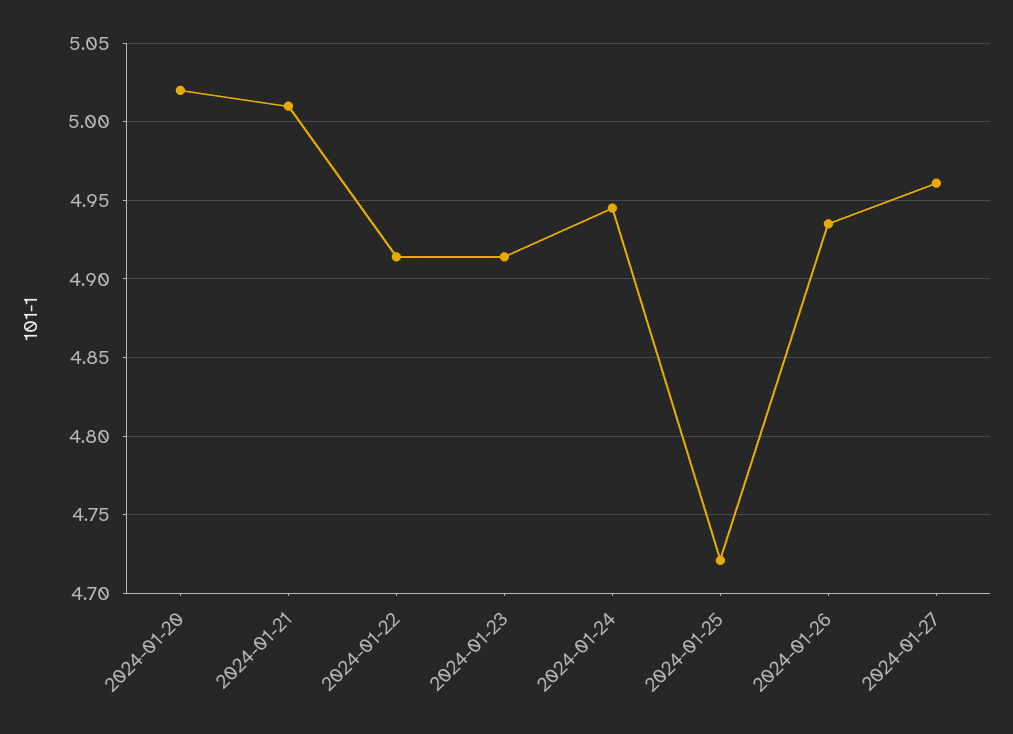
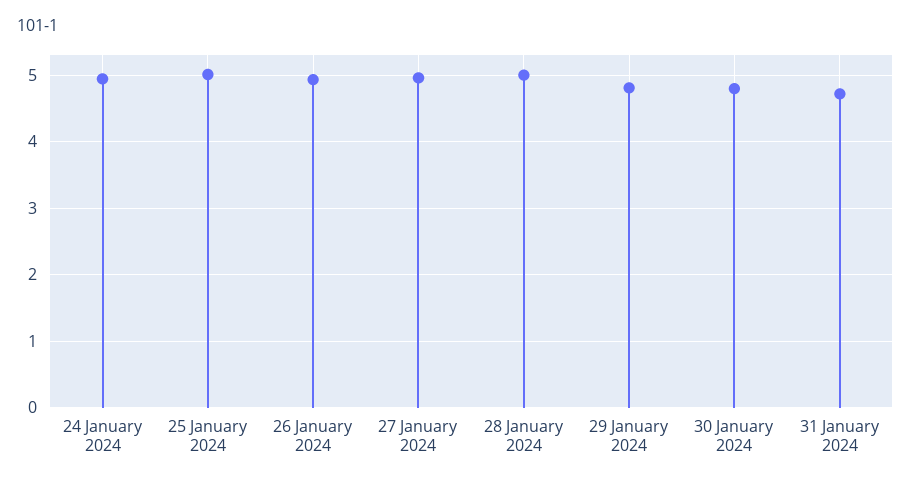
2024-01-20: 5.02 -> none
2024-01-21: 5.01 -> none
2024-01-22: 4.915 -> none
2024-01-23: 4.915 -> none
2024-01-25: 4.72 -> 5
28 January 2024: none -> 5
29 January 2024: none -> 4.8
30 January 2024: none -> 4.8
31 January 2024: none -> 4.7

